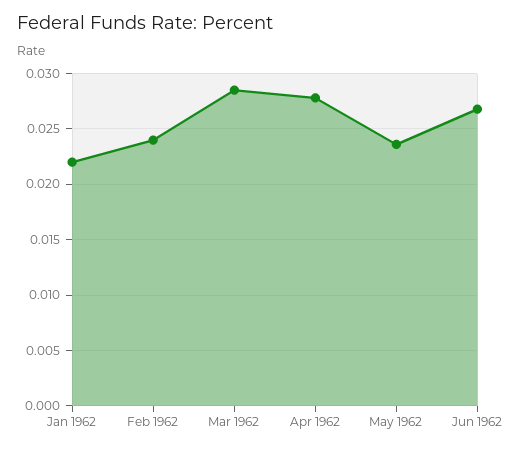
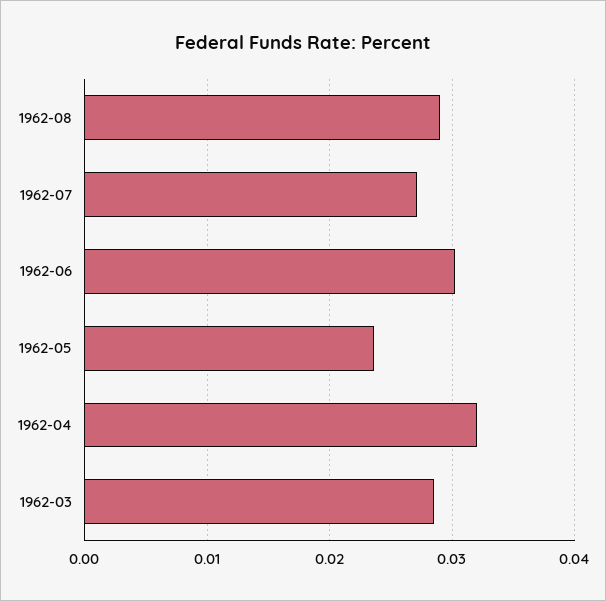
Jan 1962: 0.022 -> none
Feb 1962: 0.024 -> none
Apr 1962: 0.028 -> 0.032
Jun 1962: 0.027 -> 0.03
1962-08: none -> 0.029
1962-07: none -> 0.027

